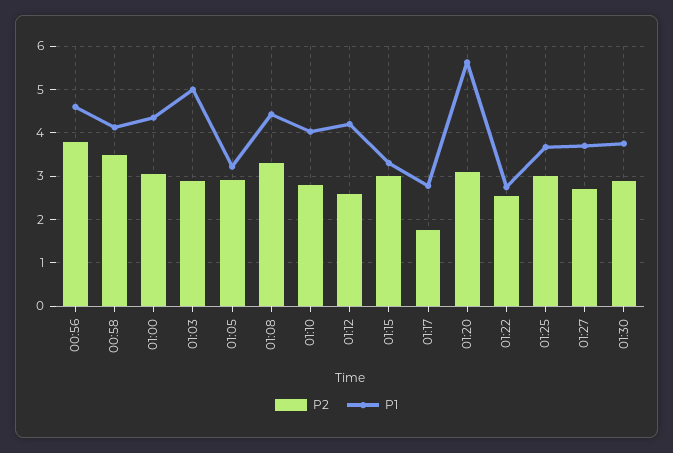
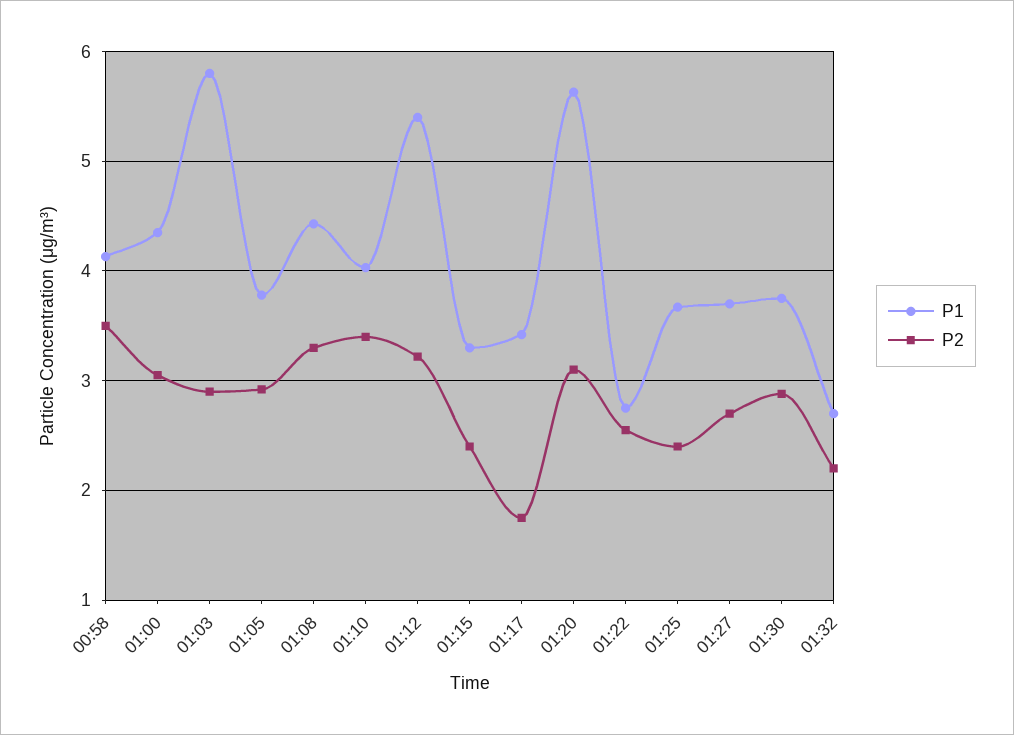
P2, 00:56: 3.8 -> none
P1, 00:56: 4.6 -> none
P1, 01:03: 5 -> 5.8
P1, 01:05: 3.2 -> 3.8
P2, 01:10: 2.8 -> 3.4
P2, 01:12: 2.6 -> 3.2
P1, 01:12: 4.2 -> 5.4
P2, 01:15: 3 -> 2.4
P1, 01:17: 2.8 -> 3.4
P2, 01:25: 3 -> 2.4
P1, 01:32: none -> 2.7
P2, 01:32: none -> 2.2

